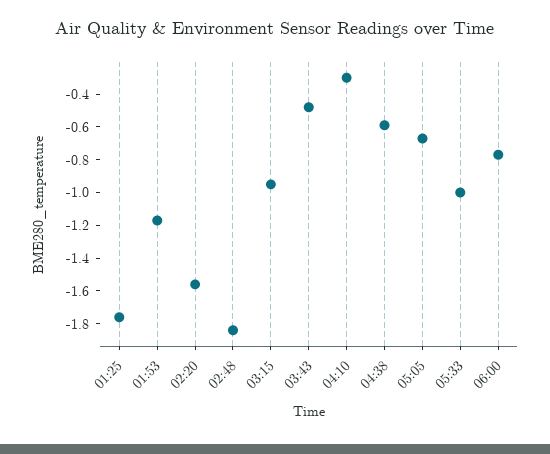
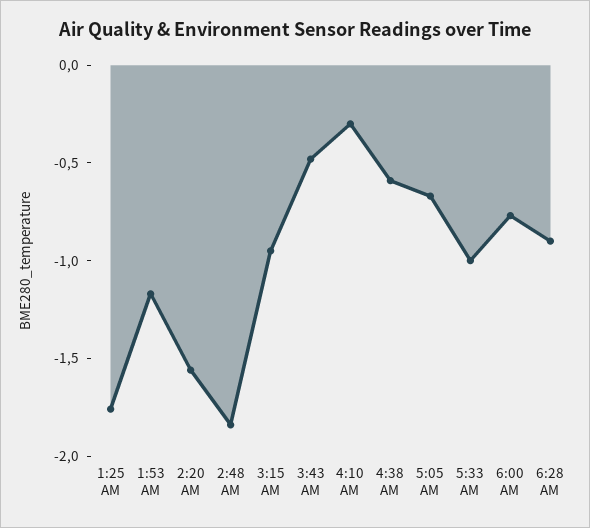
6:28 AM: none -> -0.9

